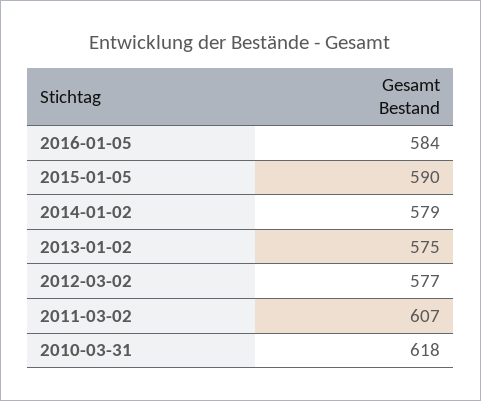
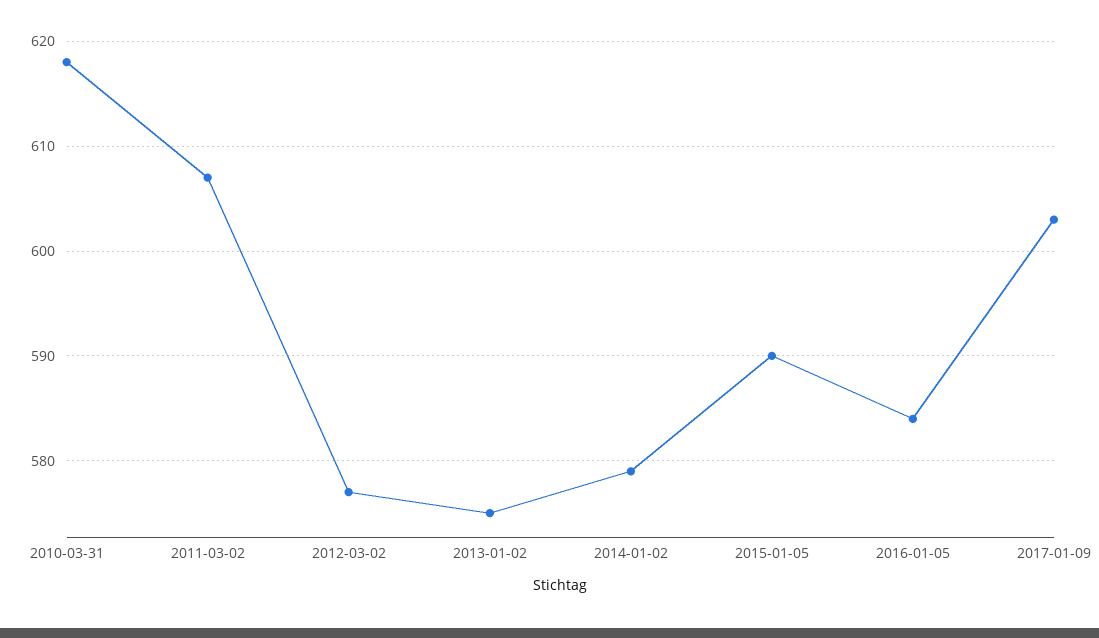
2017-01-09: none -> 603

